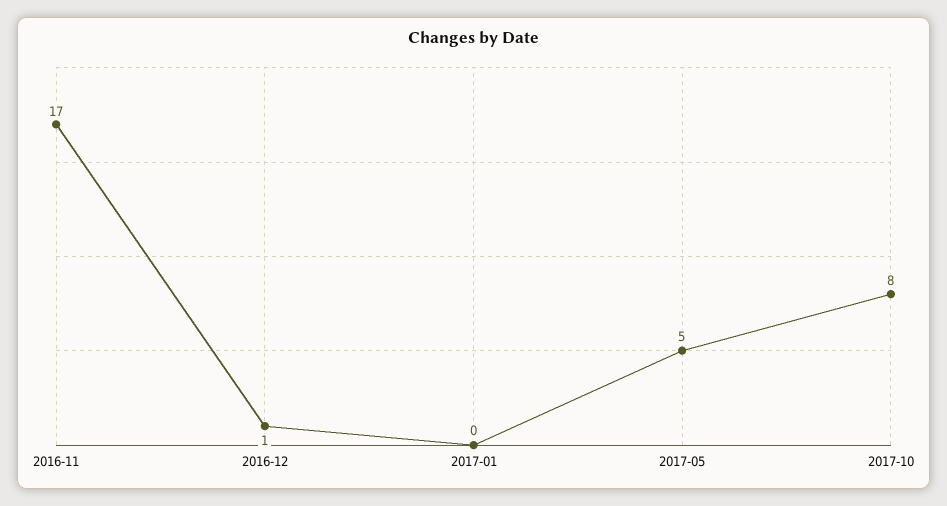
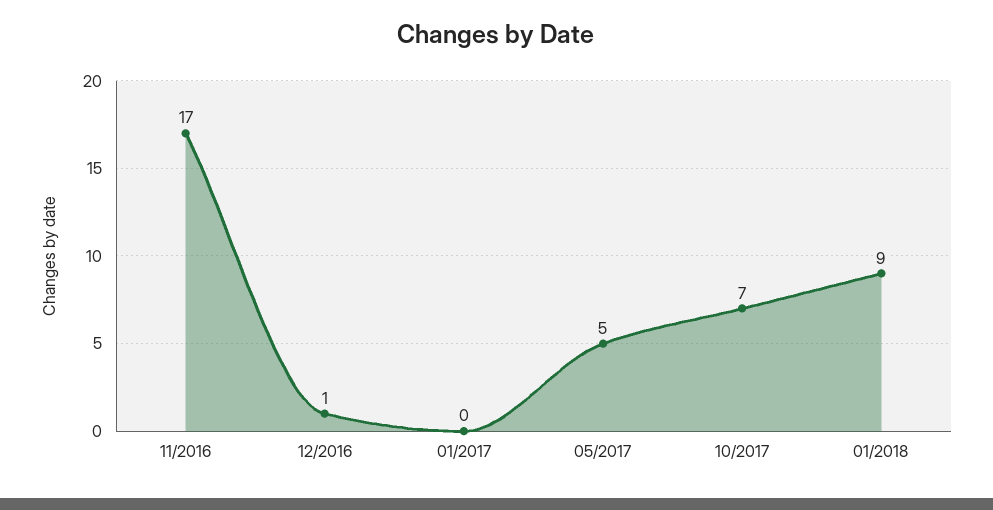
2017-10: 8 -> 7
01/2018: none -> 9

